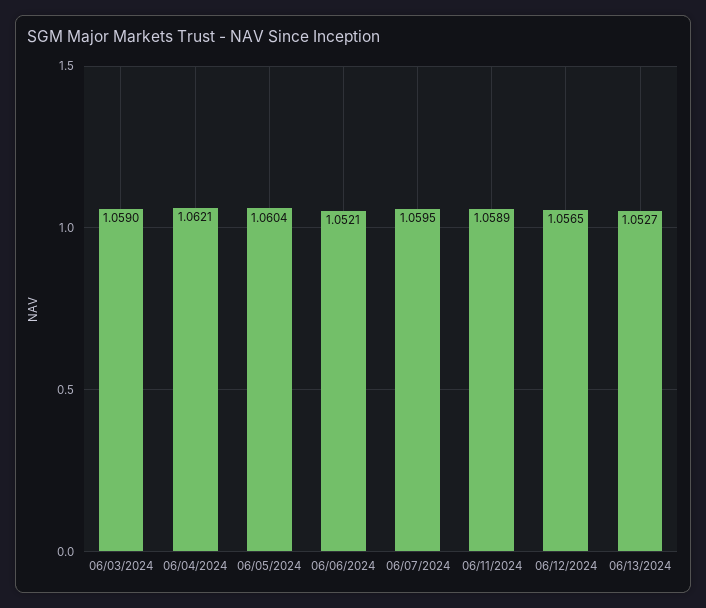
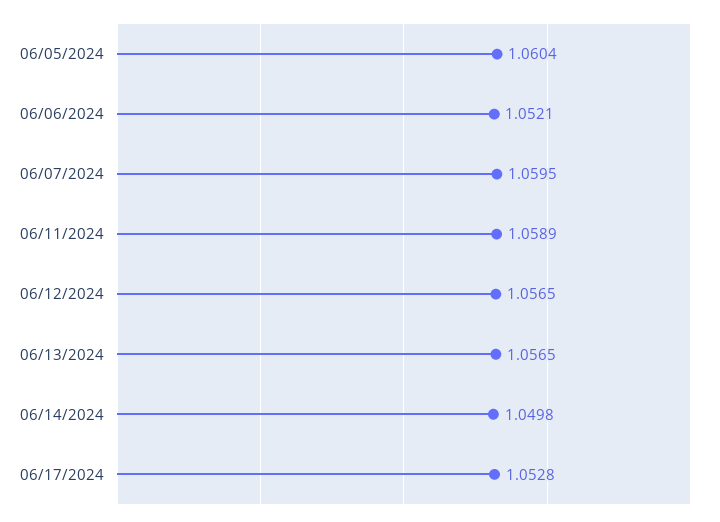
06/03/2024: 1.059 -> none
06/04/2024: 1.0621 -> none
06/13/2024: 1.0527 -> 1.0565
06/14/2024: none -> 1.0498
06/17/2024: none -> 1.0528

